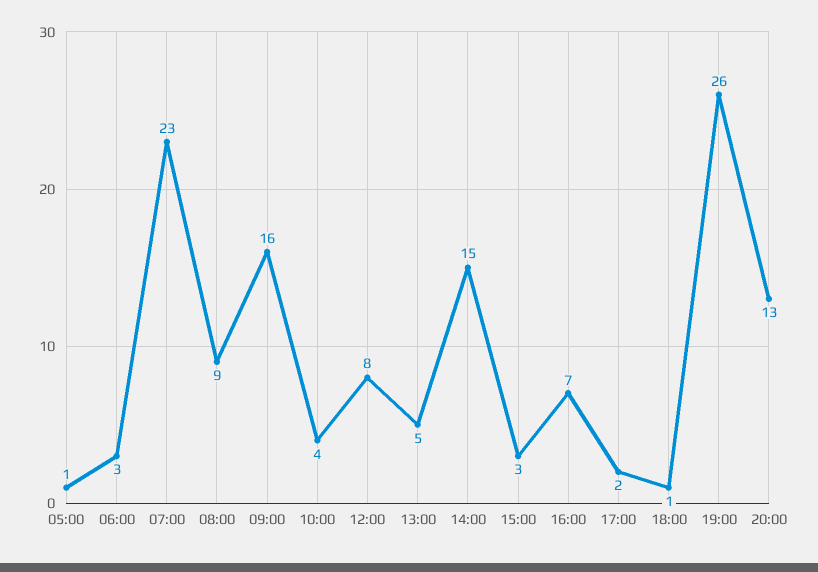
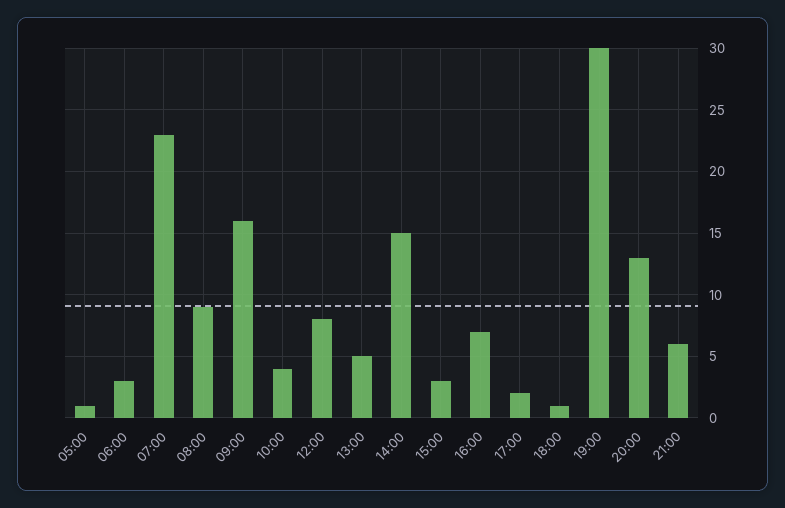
19:00: 26 -> 30
21:00: none -> 6

